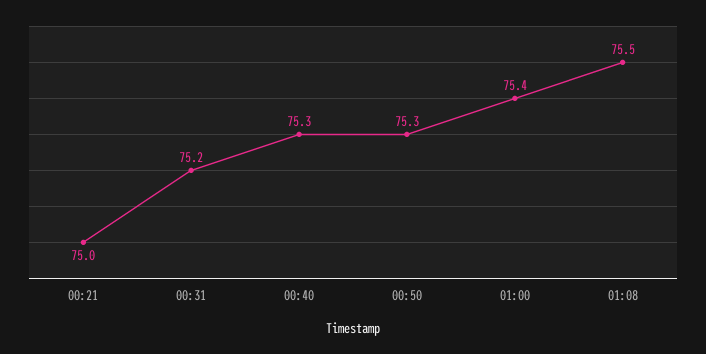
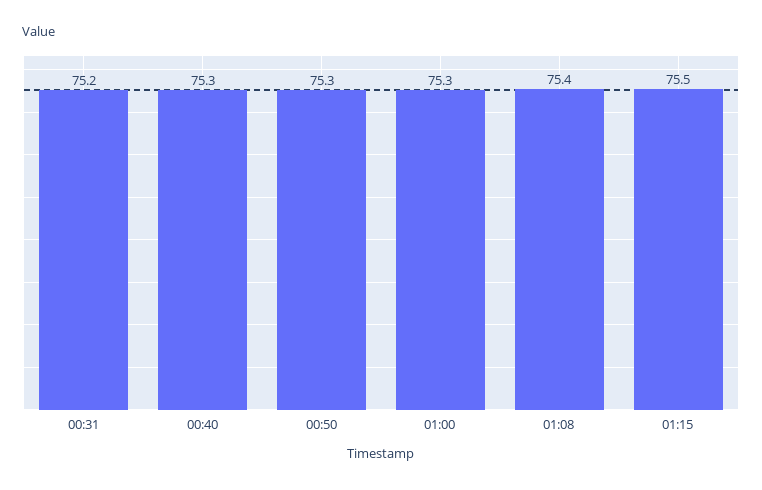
00:21: 75 -> none
01:00: 75.4 -> 75.3
01:08: 75.5 -> 75.4
01:15: none -> 75.5

